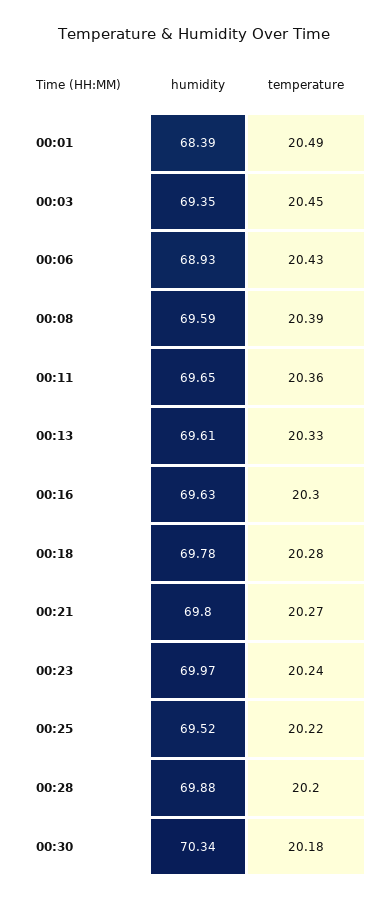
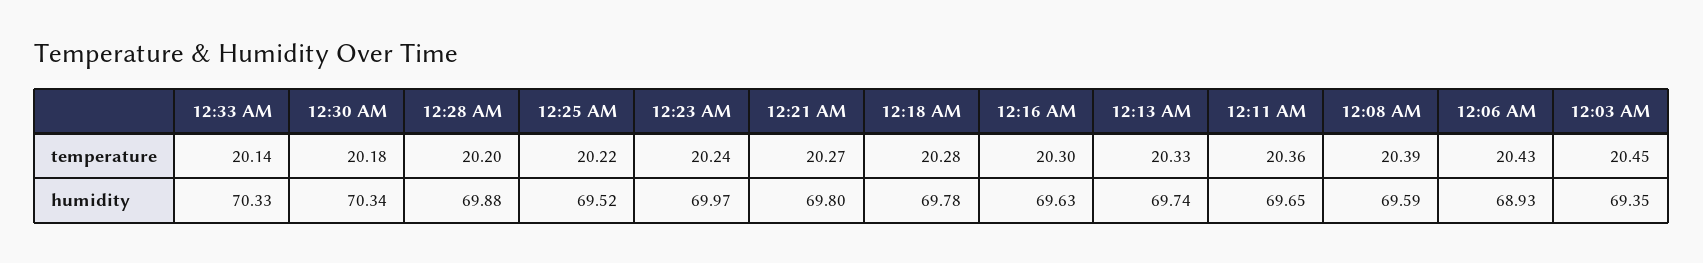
humidity, 00:01: 68.39 -> none
temperature, 00:01: 20.49 -> none
humidity, 00:13: 69.61 -> 69.74
temperature, 12:33 AM: none -> 20.14
humidity, 12:33 AM: none -> 70.33

